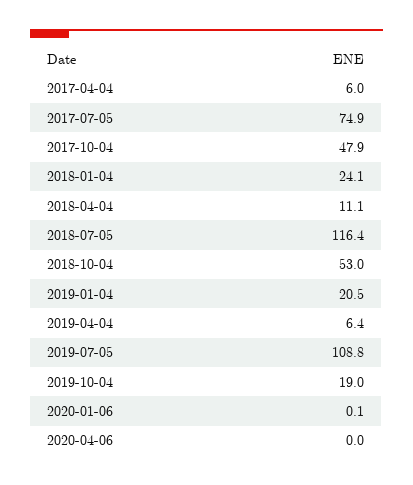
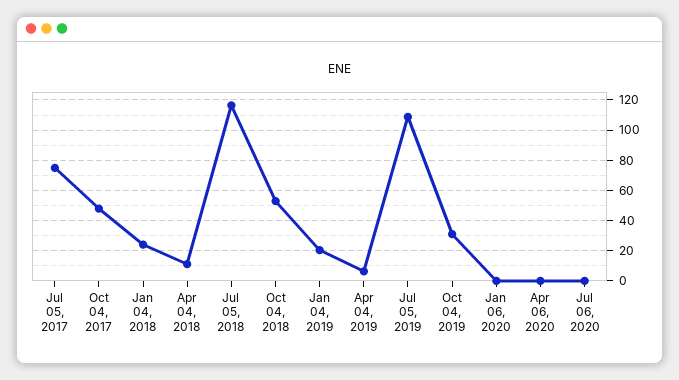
2017-04-04: 6 -> none
2019-10-04: 19 -> 30
Jul 06, 2020: none -> 0

